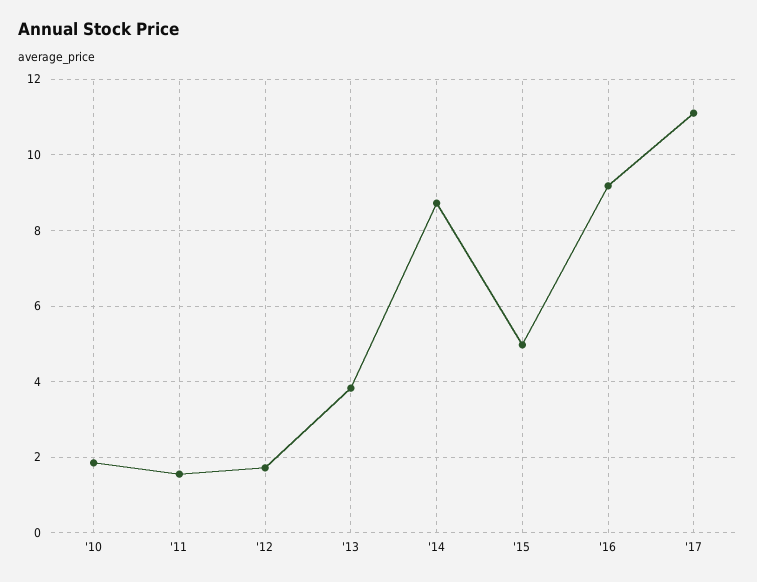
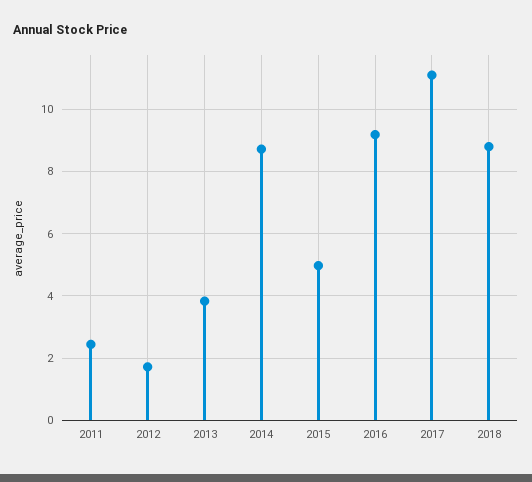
'10: 1.8 -> none
'11: 1.6 -> 2.4
2018: none -> 8.8

